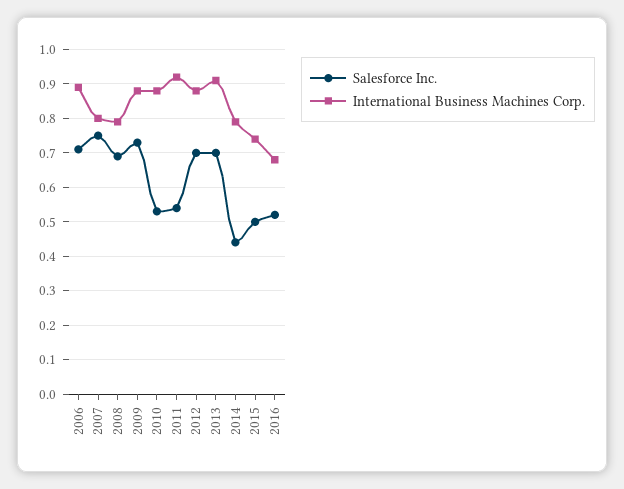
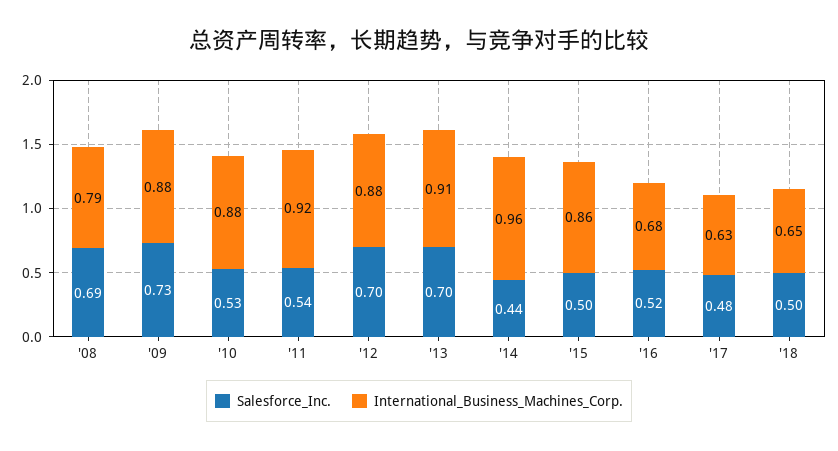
Salesforce Inc., 2006: 0.7 -> none
International Business Machines Corp., 2006: 0.9 -> none
Salesforce Inc., 2007: 0.75 -> none
International Business Machines Corp., 2007: 0.8 -> none
International Business Machines Corp., 2014: 0.8 -> 0.96
International Business Machines Corp., 2015: 0.75 -> 0.86
Salesforce Inc., '17: none -> 0.48
International Business Machines Corp., '17: none -> 0.63
Salesforce Inc., '18: none -> 0.5
International Business Machines Corp., '18: none -> 0.65

